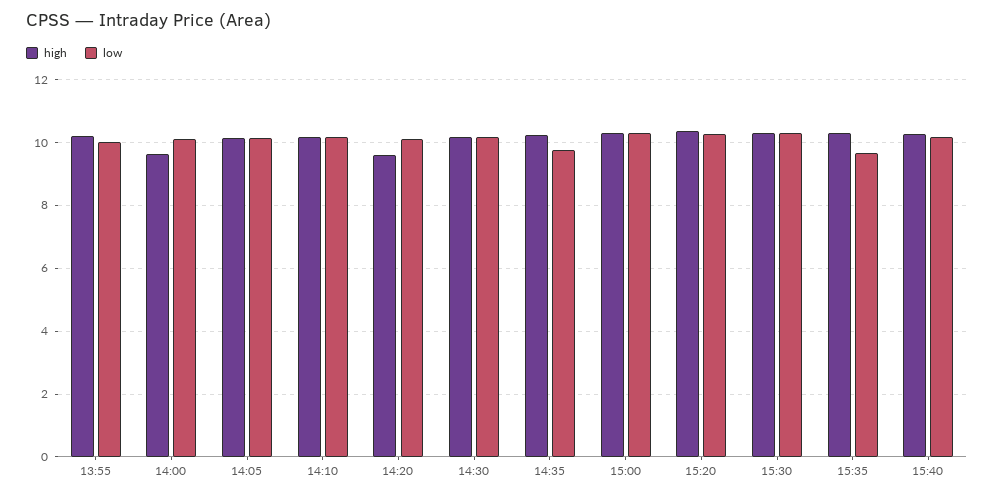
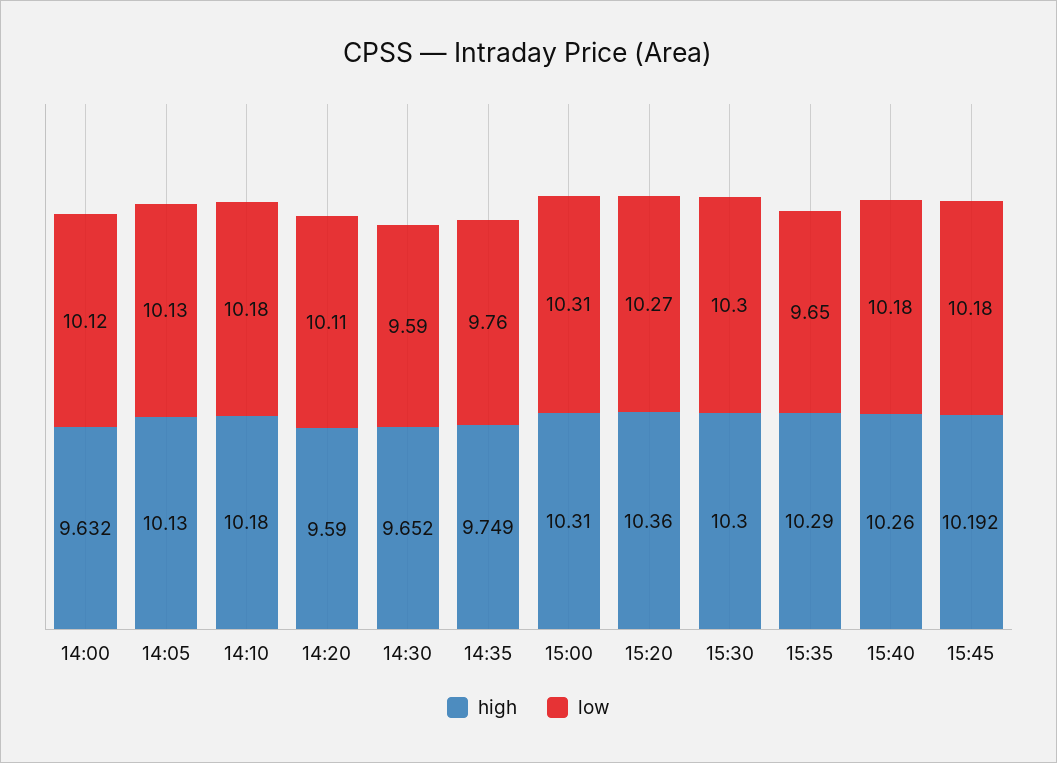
high, 13:55: 10.2 -> none
low, 13:55: 10 -> none
high, 14:30: 10.2 -> 9.652
low, 14:30: 10.2 -> 9.59
high, 14:35: 10.2 -> 9.749
high, 15:45: none -> 10.192
low, 15:45: none -> 10.18

